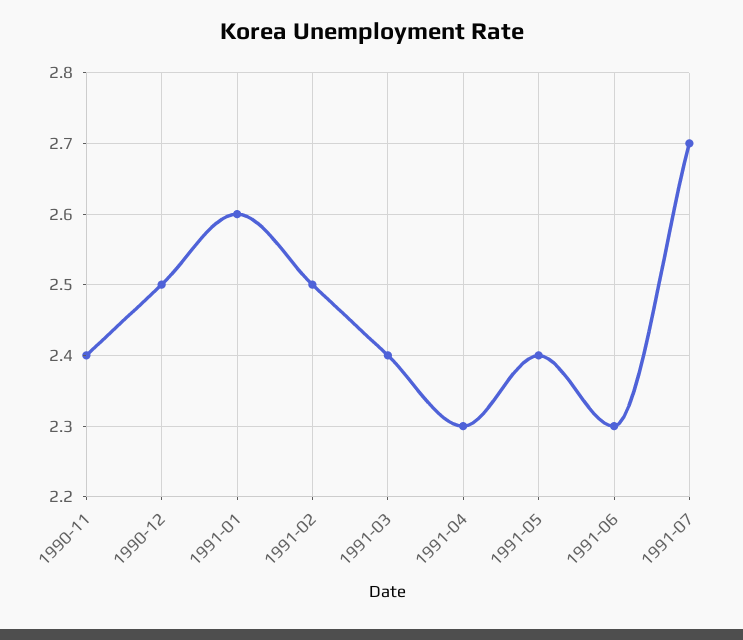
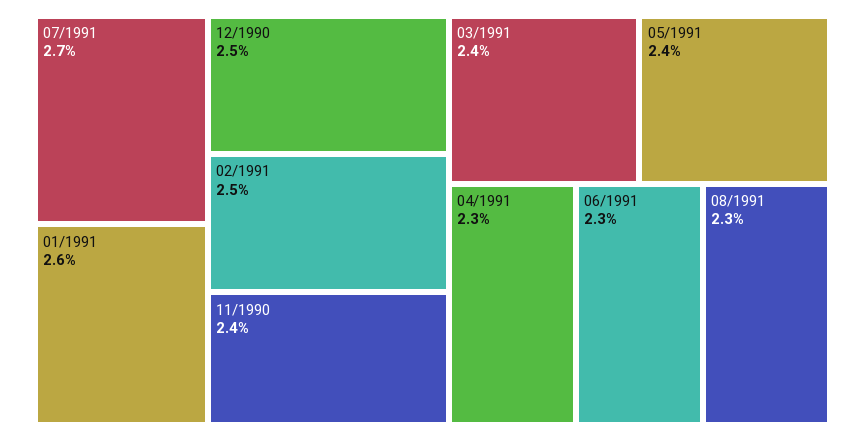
08/1991: none -> 2.3

